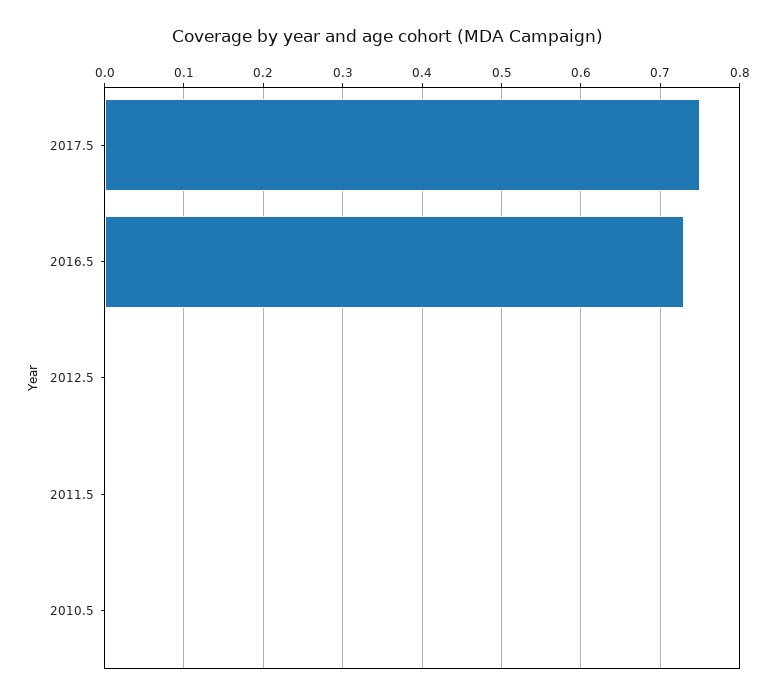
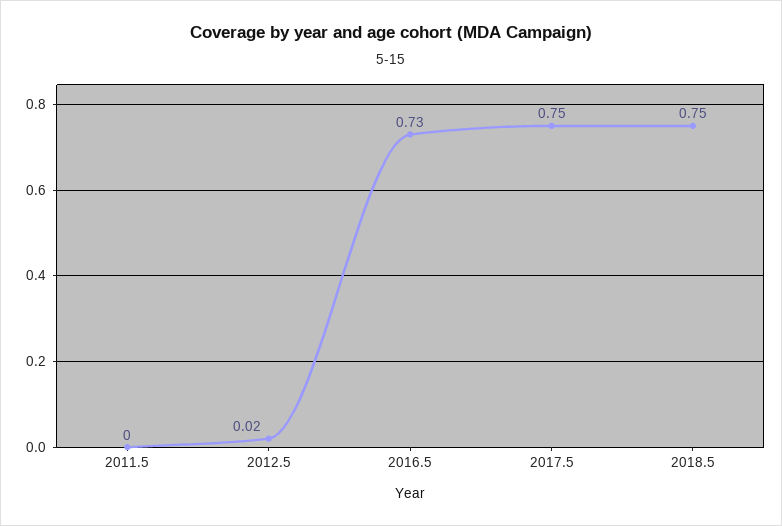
2012.5: 0 -> 0.02
2010.5: 0 -> none
2018.5: none -> 0.75

